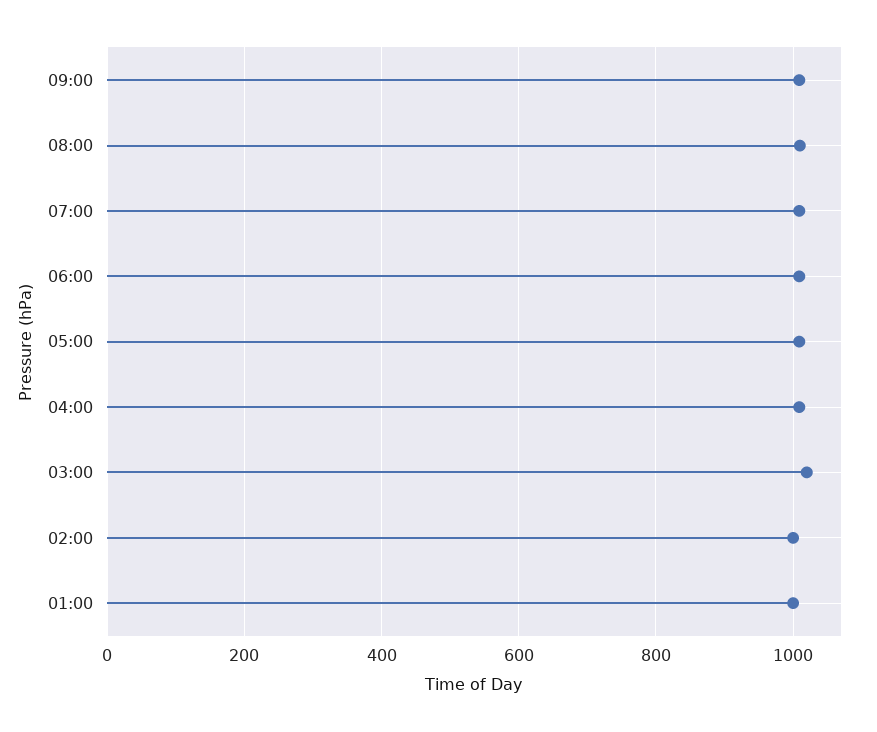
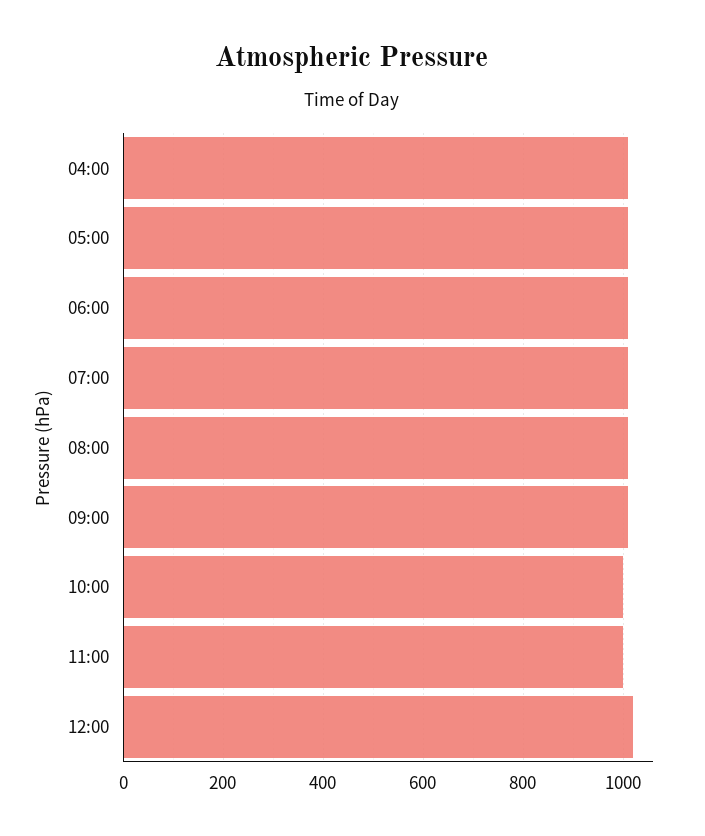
03:00: 1020 -> none
02:00: 1000 -> none
01:00: 1000 -> none
10:00: none -> 1000
11:00: none -> 1000
12:00: none -> 1020

